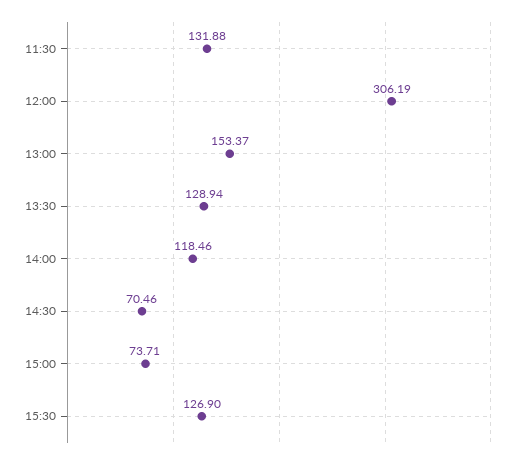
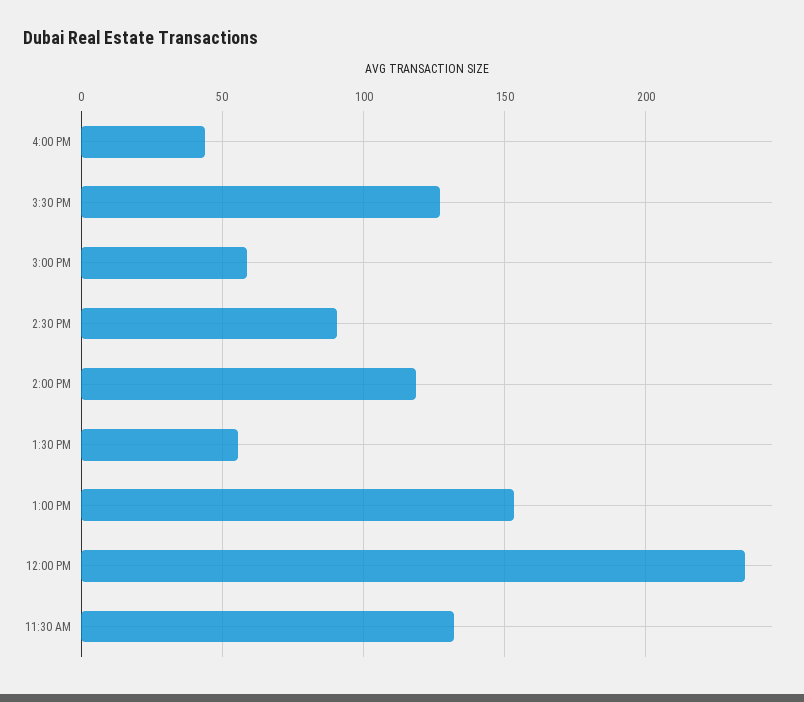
12:00: 306.19 -> 235
13:30: 128.94 -> 55
14:30: 70.46 -> 90
15:00: 73.71 -> 60
4:00 PM: none -> 45

